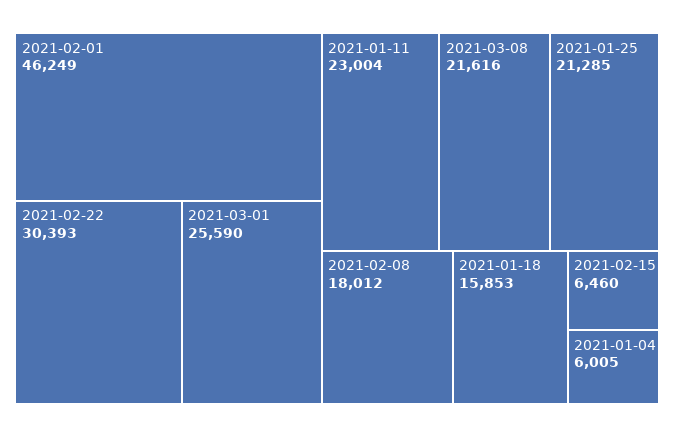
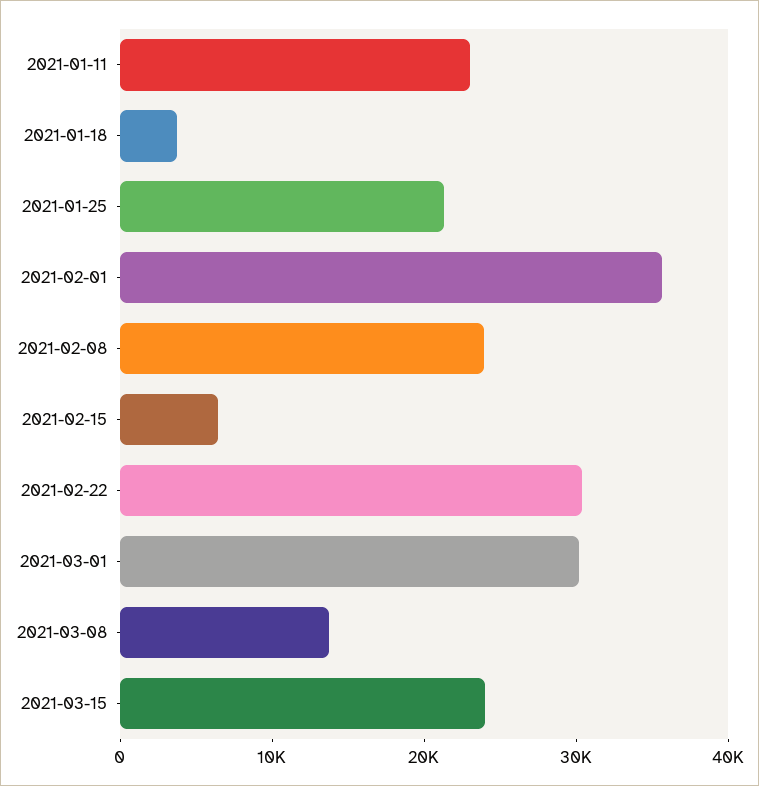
2021-02-01: 46249 -> 36000
2021-03-01: 25590 -> 30000
2021-03-08: 21616 -> 14000
2021-02-08: 18012 -> 24000
2021-01-18: 15853 -> 4000
2021-01-04: 6005 -> none
2021-03-15: none -> 24000

